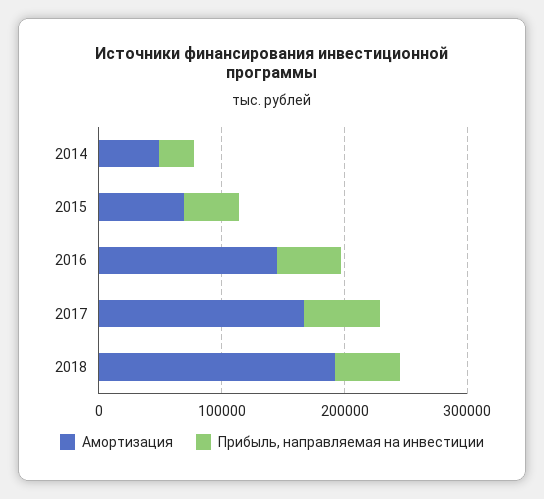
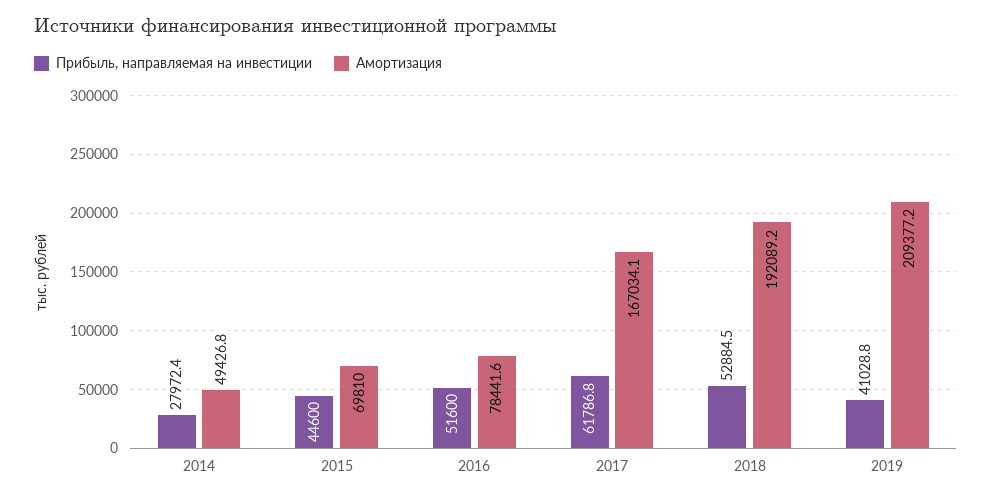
Амортизация, 2016: 140000 -> 78441.6
Прибыль, направляемая на инвестиции, 2019: none -> 41028.8
Амортизация, 2019: none -> 209377.2

